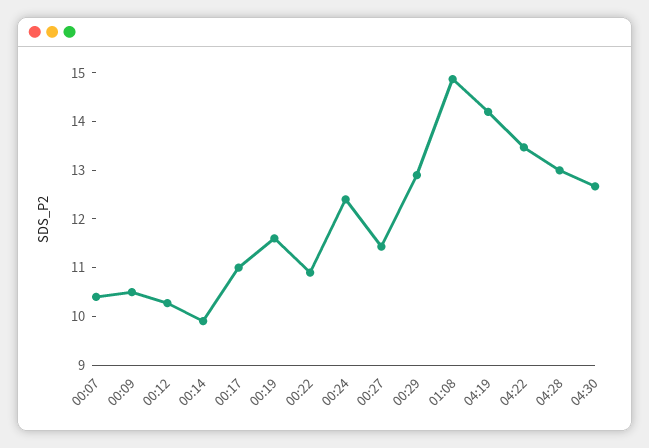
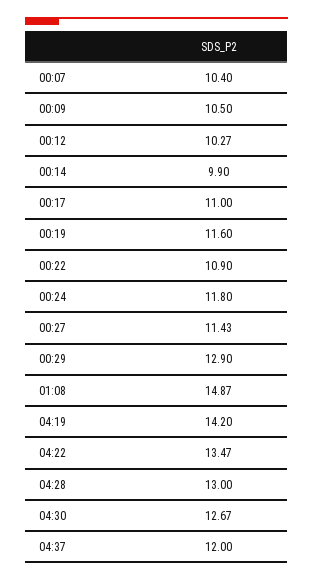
00:24: 12.4 -> 11.8
04:37: none -> 12

